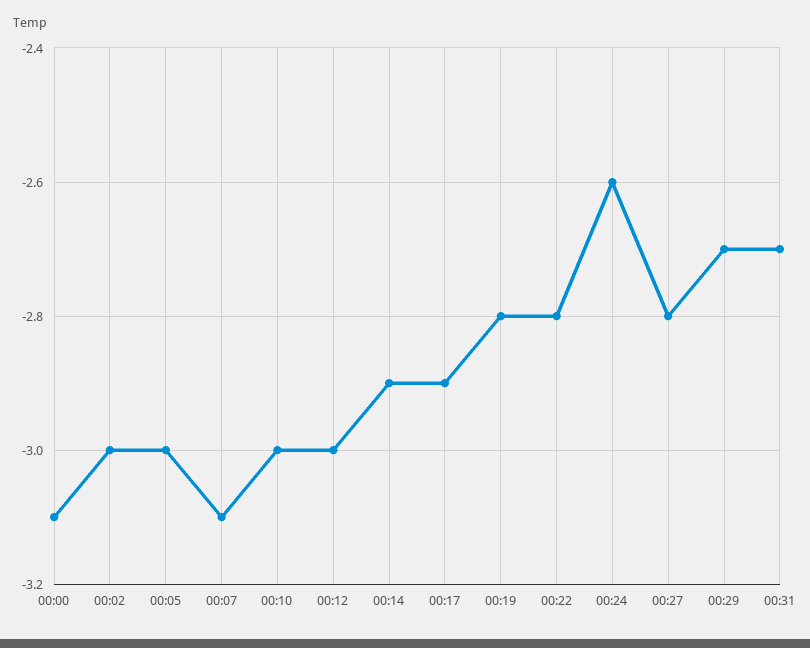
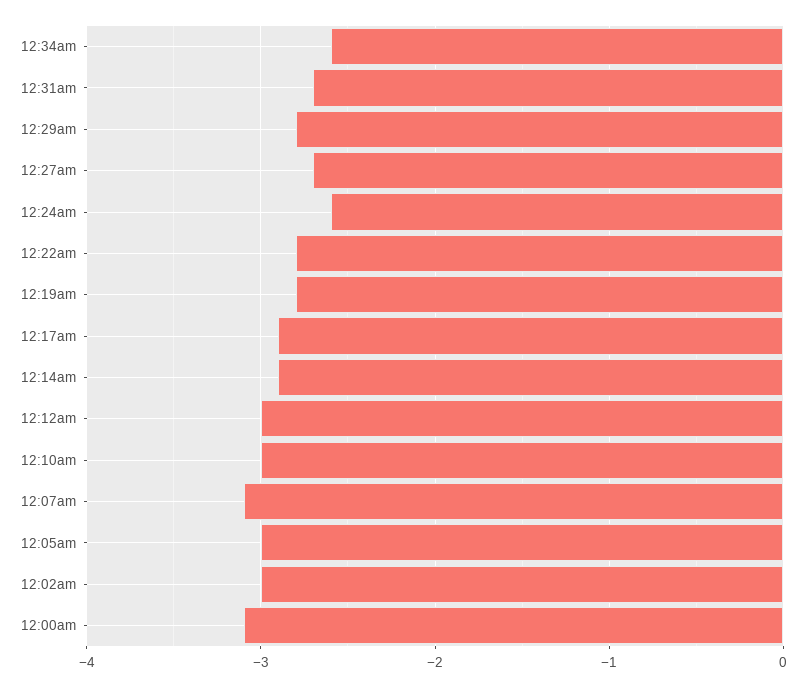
00:27: -2.8 -> -2.7
00:29: -2.7 -> -2.8
12:34am: none -> -2.6

